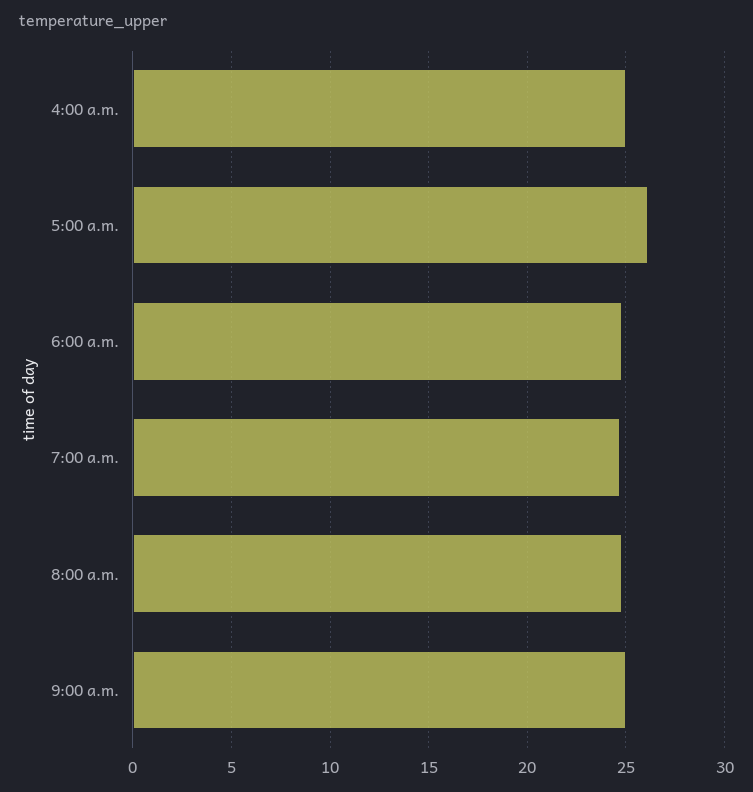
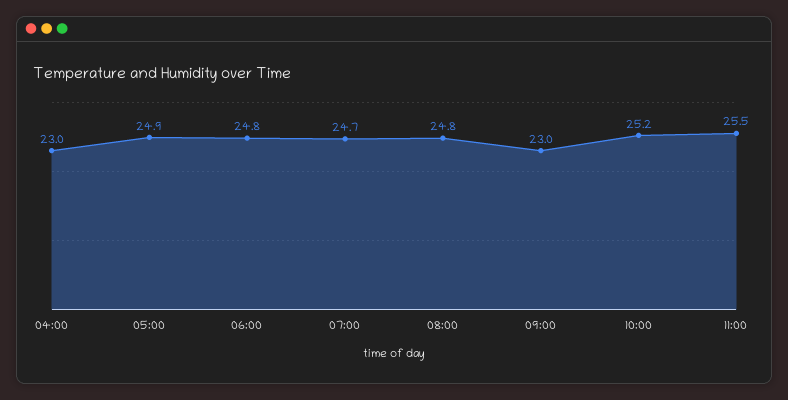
4:00 a.m.: 25 -> 23
5:00 a.m.: 26 -> 24.9
9:00 a.m.: 25 -> 23
10:00: none -> 25.2
11:00: none -> 25.5

